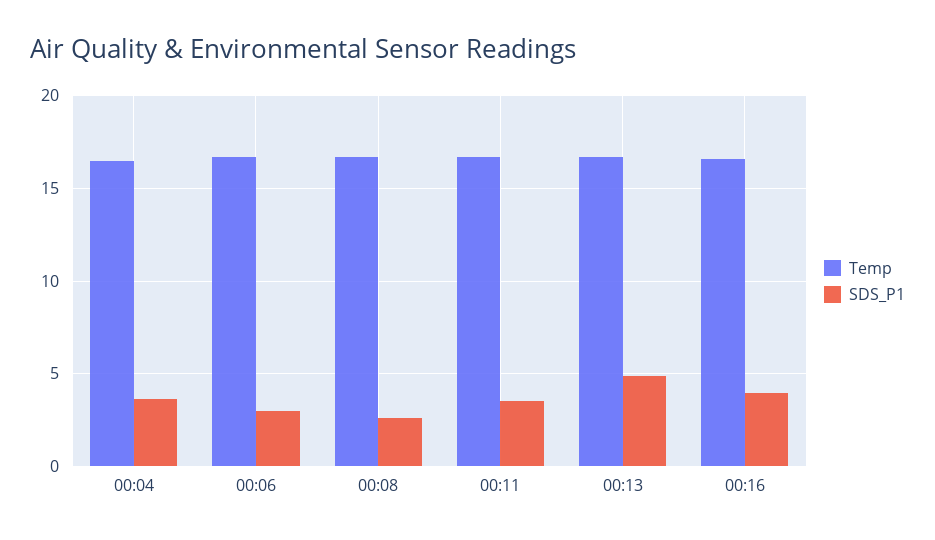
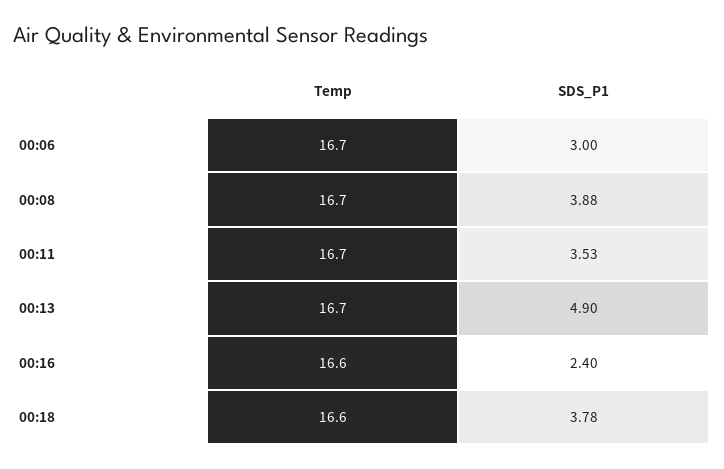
Temp, 00:04: 16.5 -> none
SDS_P1, 00:04: 3.5 -> none
SDS_P1, 00:08: 2.5 -> 3.88
SDS_P1, 00:16: 4 -> 2.4
Temp, 00:18: none -> 16.6
SDS_P1, 00:18: none -> 3.78

